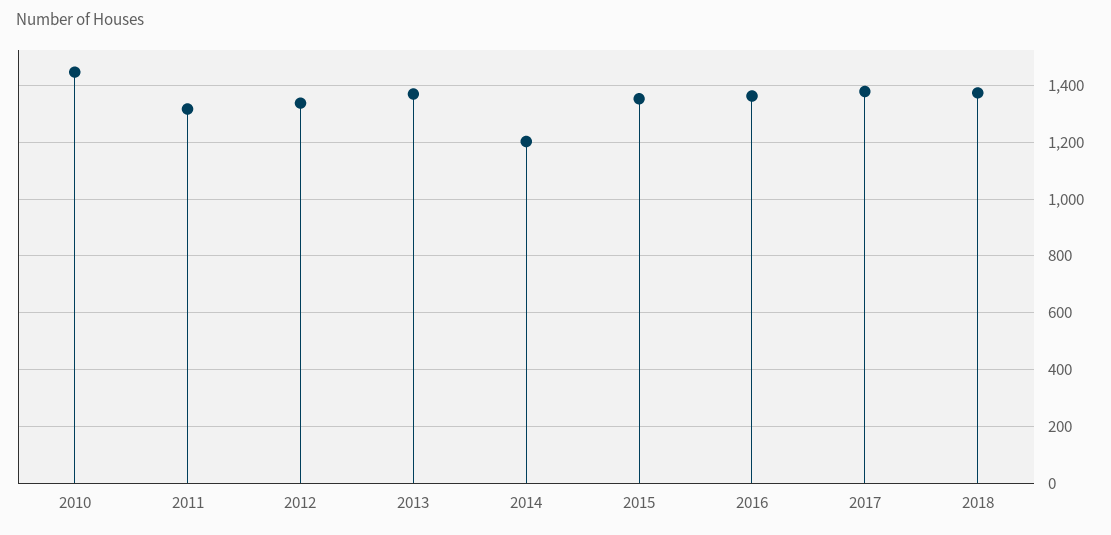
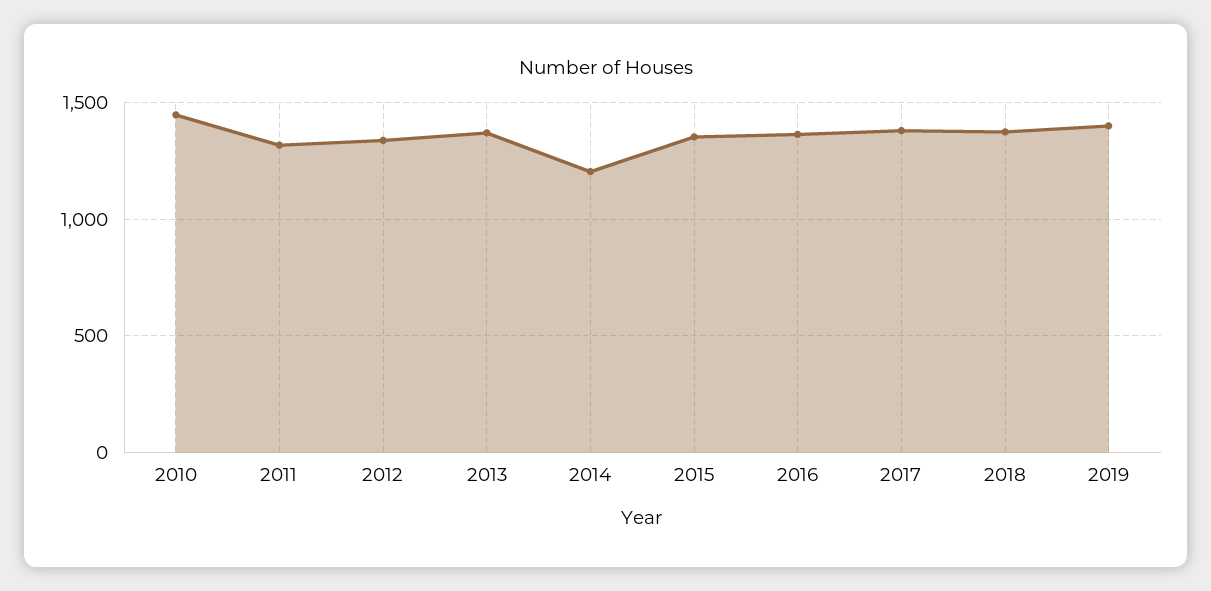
2019: none -> 1400

